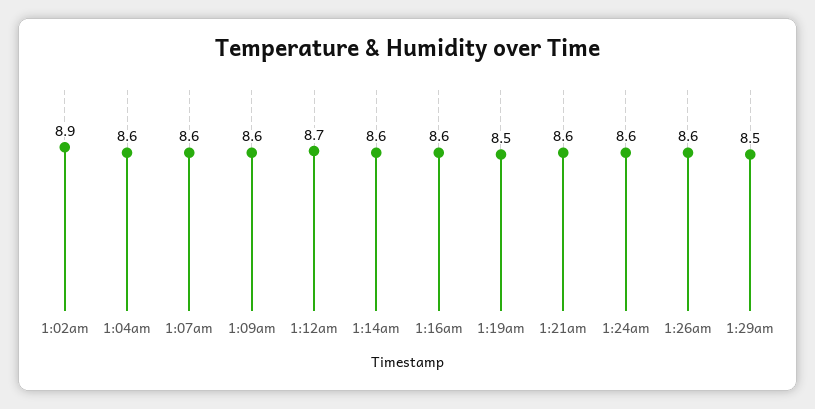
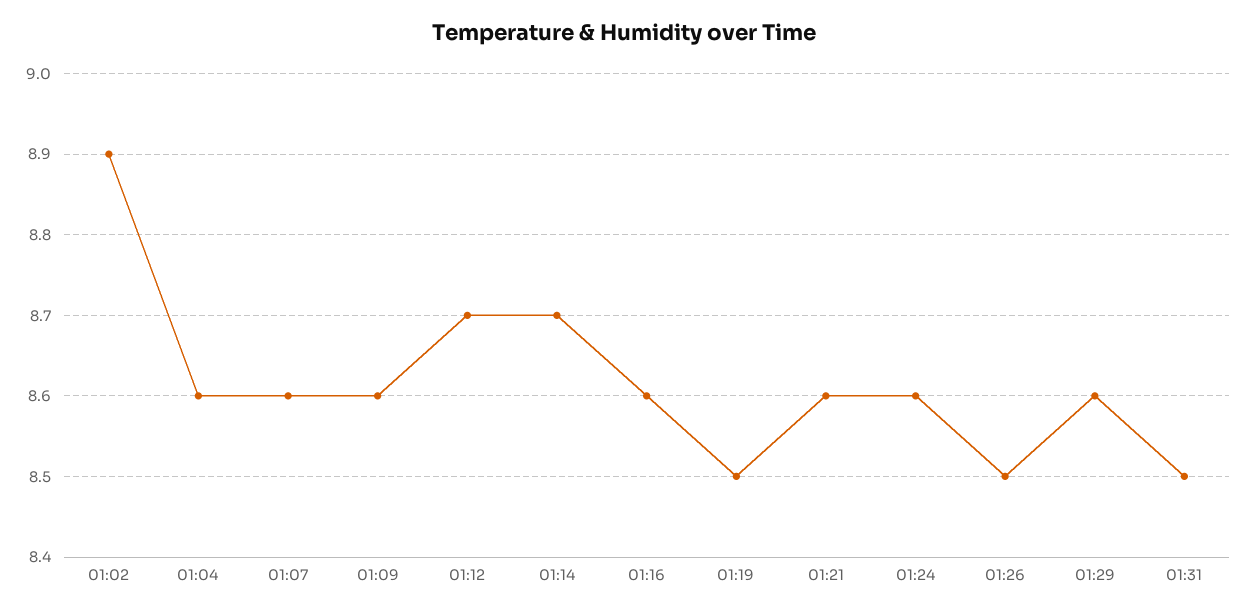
1:14am: 8.6 -> 8.7
1:26am: 8.6 -> 8.5
1:29am: 8.5 -> 8.6
01:31: none -> 8.5

